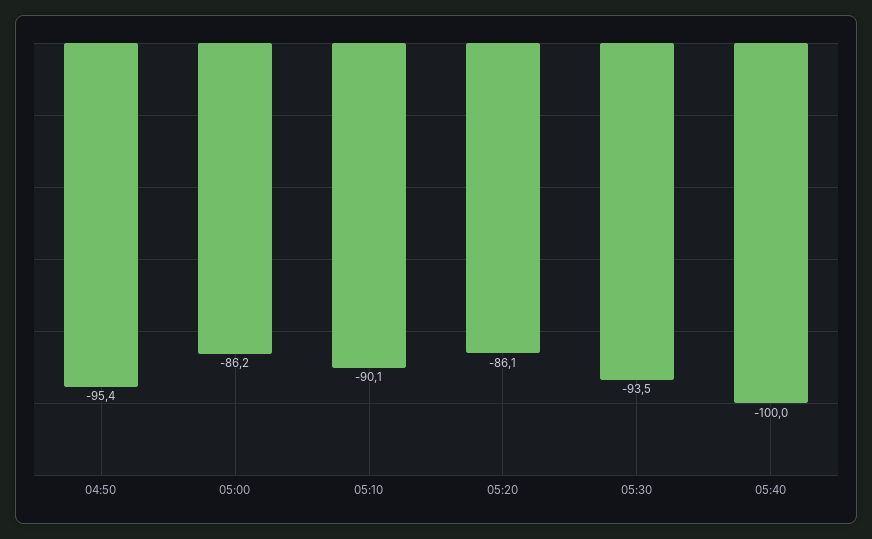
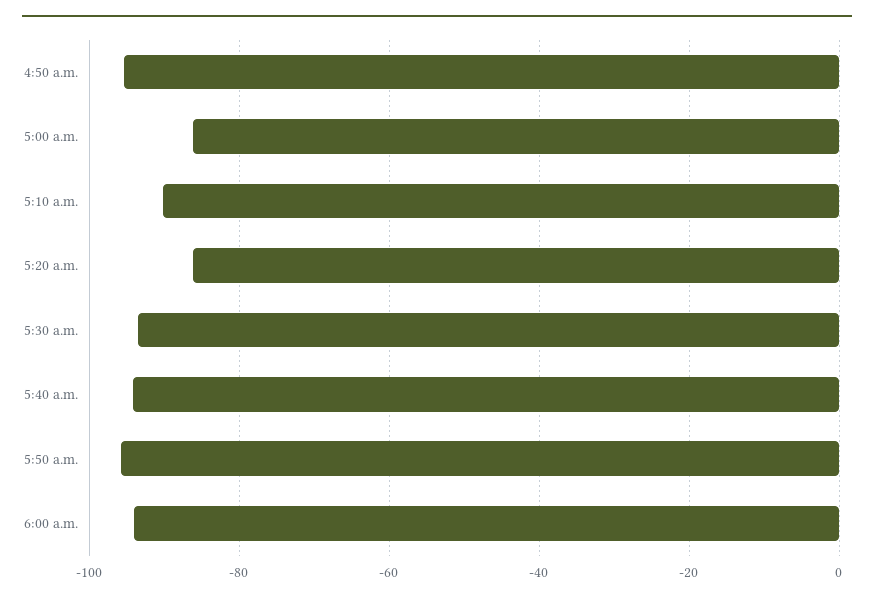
05:40: -100 -> -94
5:50 a.m.: none -> -96
6:00 a.m.: none -> -94

